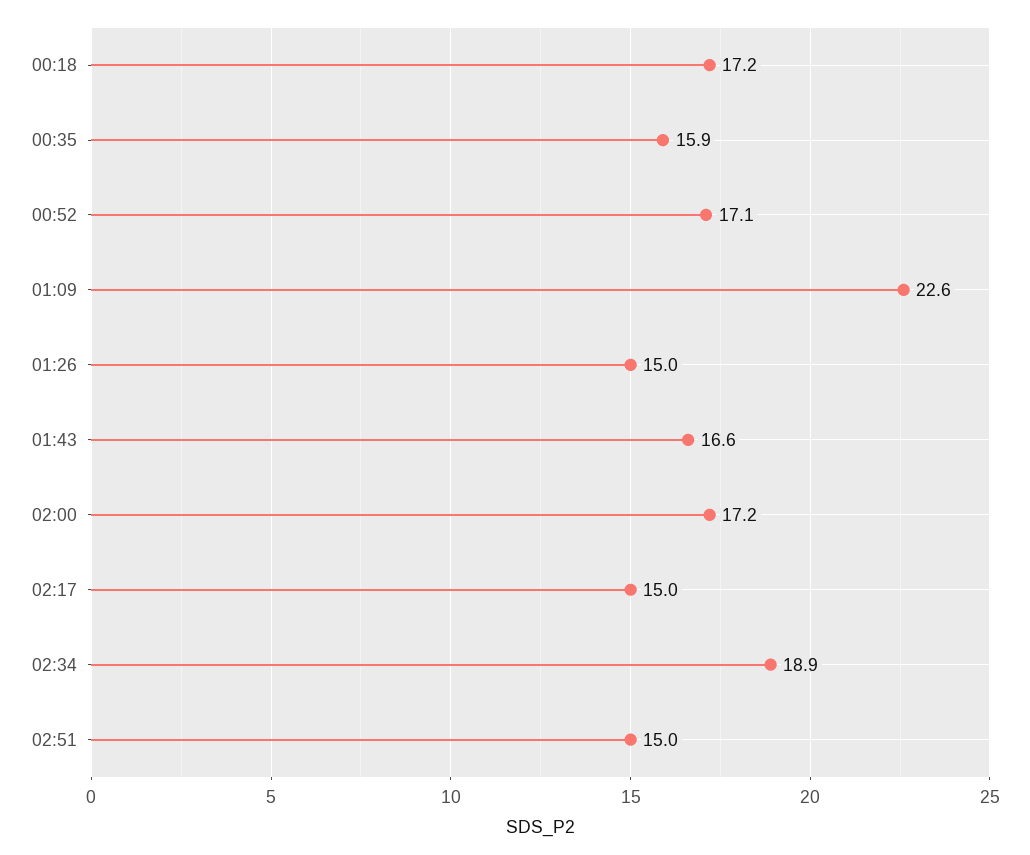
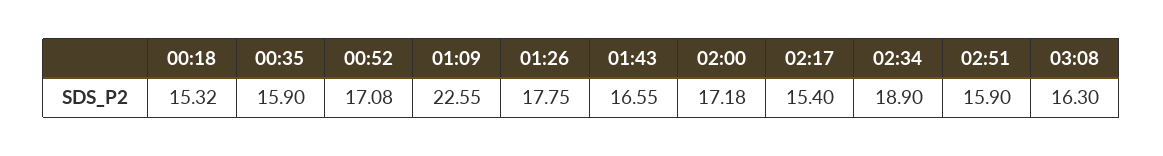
00:18: 17.2 -> 15.32
01:26: 15 -> 17.75
02:17: 15 -> 15.4
02:51: 15 -> 15.9
03:08: none -> 16.3

